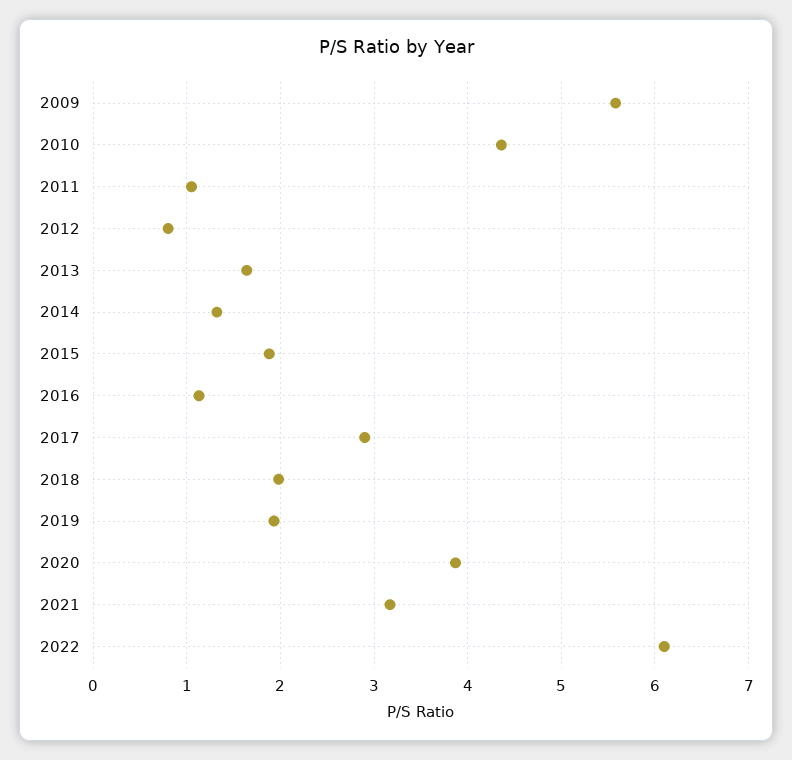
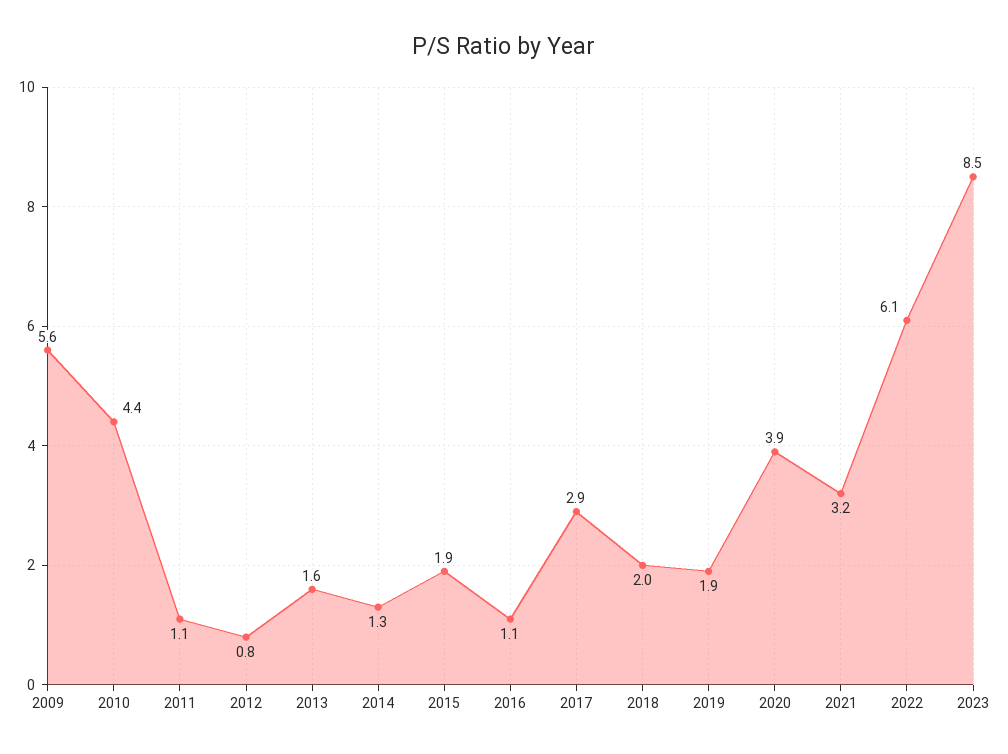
2023: none -> 8.5

